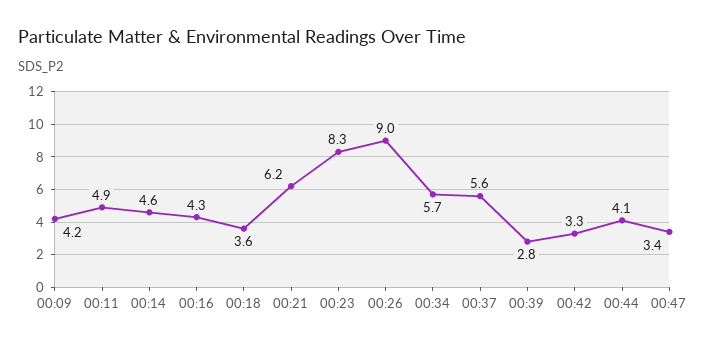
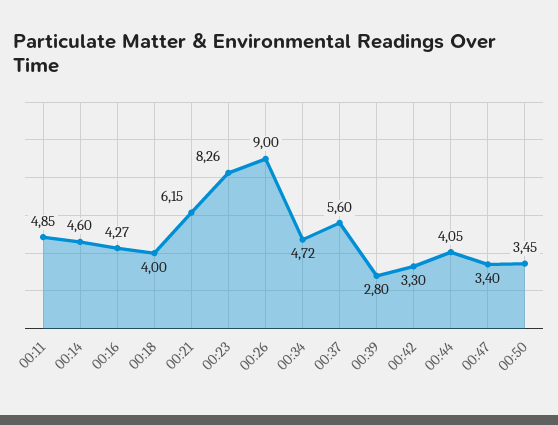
00:09: 4.2 -> none
00:18: 3.6 -> 4
00:34: 5.7 -> 4.72
00:50: none -> 3.45

